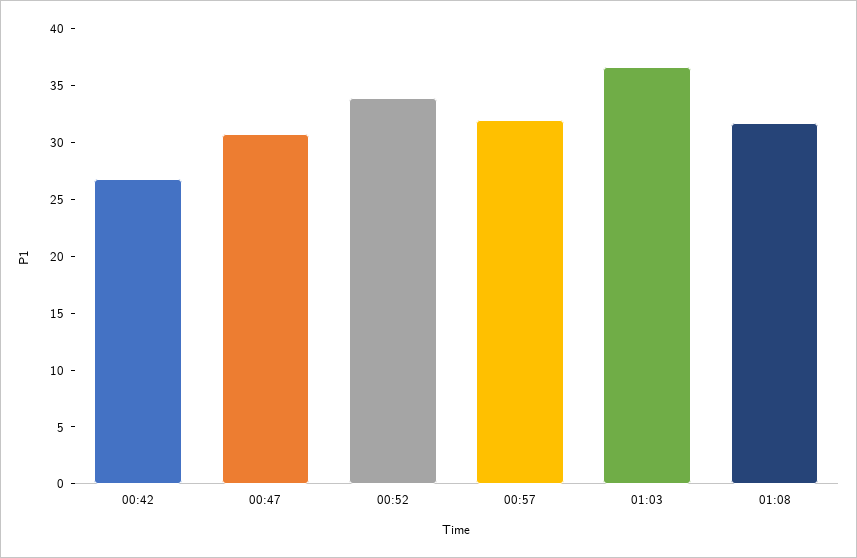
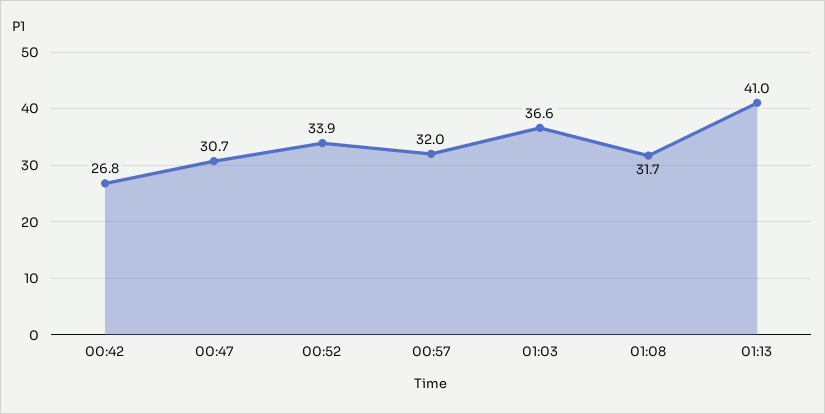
01:13: none -> 41

